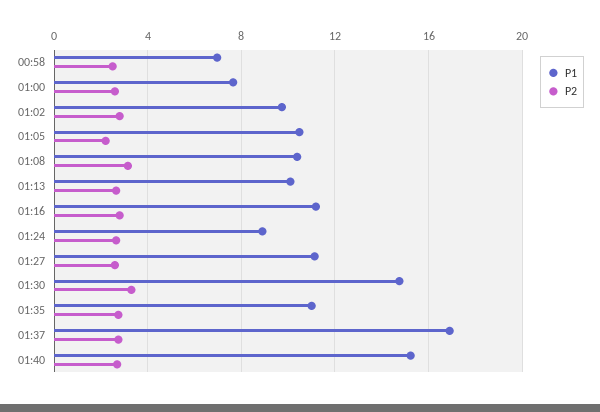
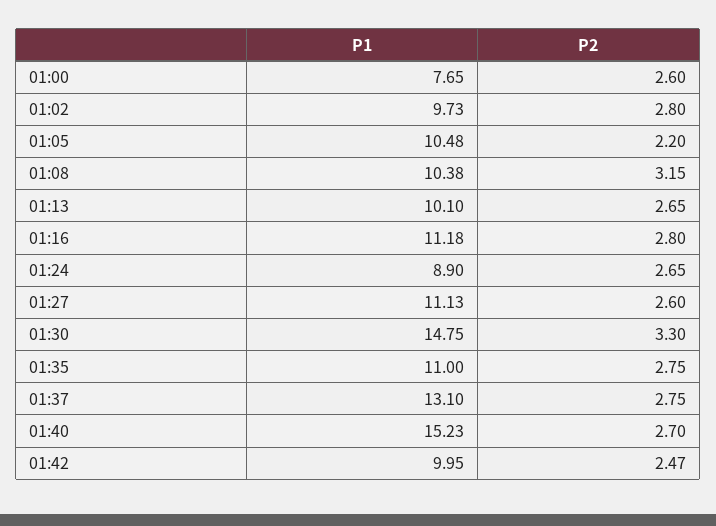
P1, 00:58: 7 -> none
P2, 00:58: 2.5 -> none
P1, 01:37: 17 -> 13.1
P1, 01:42: none -> 9.95
P2, 01:42: none -> 2.47

